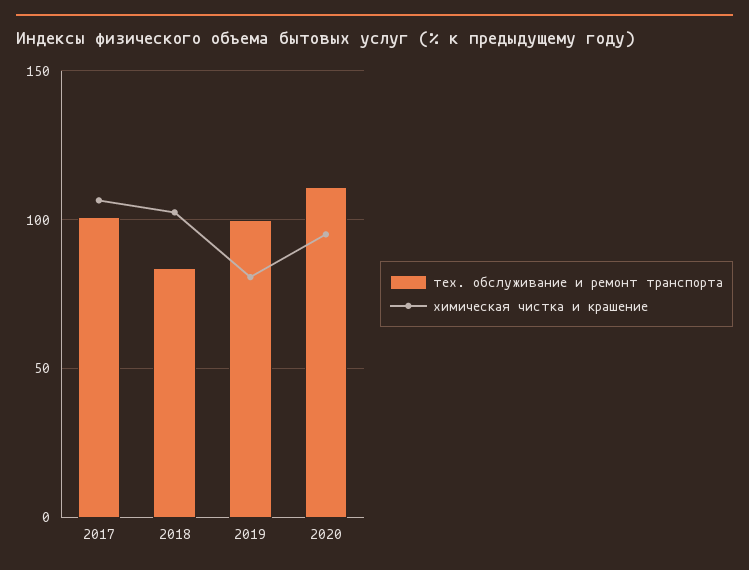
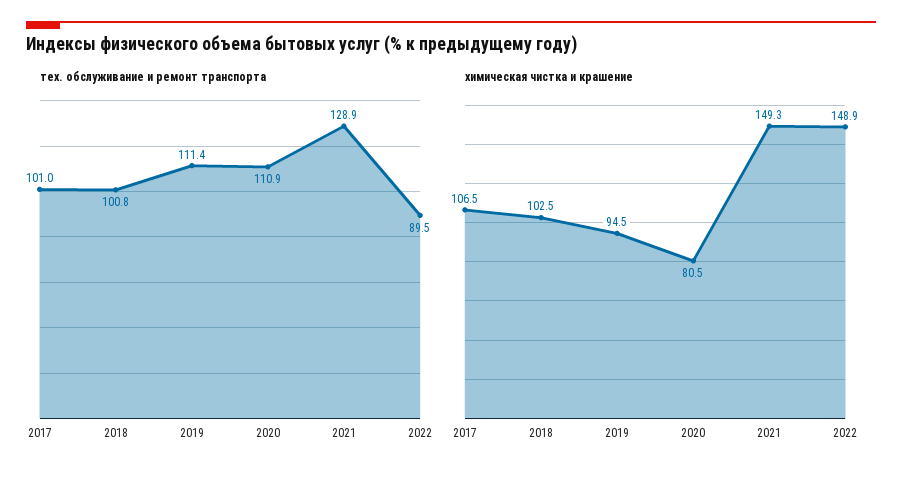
тех. обслуживание и ремонт транспорта, 2018: 85 -> 100.8
тех. обслуживание и ремонт транспорта, 2019: 100 -> 111.4
химическая чистка и крашение, 2019: 80 -> 94.5
химическая чистка и крашение, 2020: 95 -> 80.5
тех. обслуживание и ремонт транспорта, 2021: none -> 128.9
тех. обслуживание и ремонт транспорта, 2022: none -> 89.5
химическая чистка и крашение, 2021: none -> 149.3
химическая чистка и крашение, 2022: none -> 148.9

